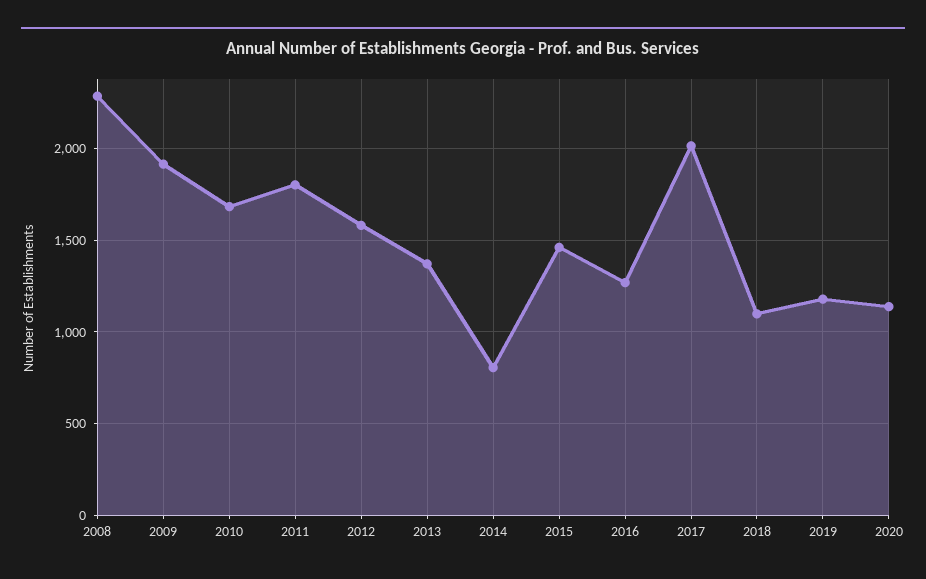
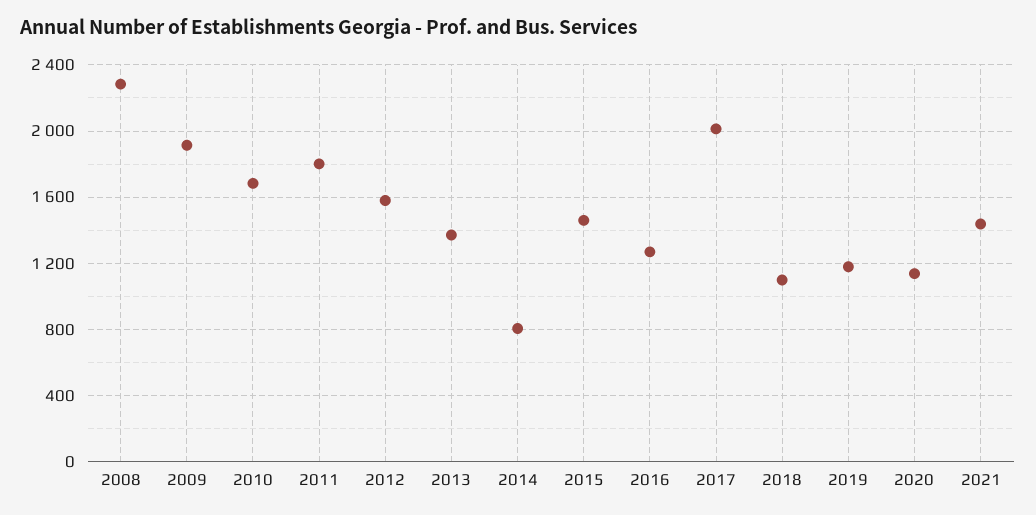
2021: none -> 1450

